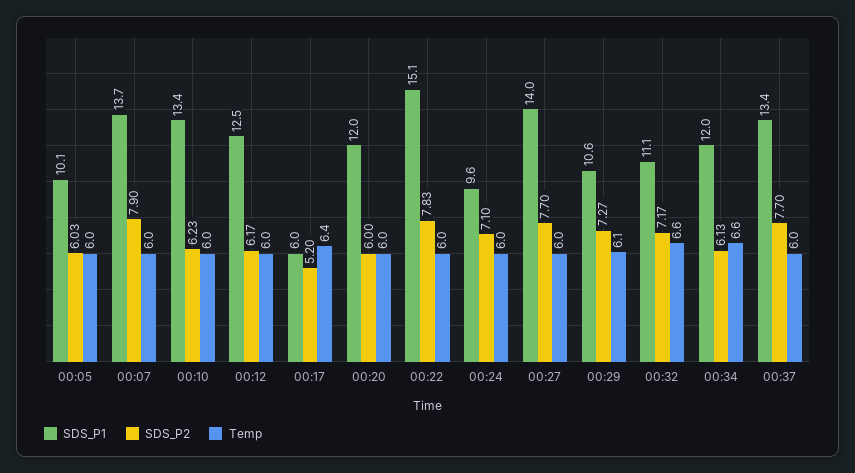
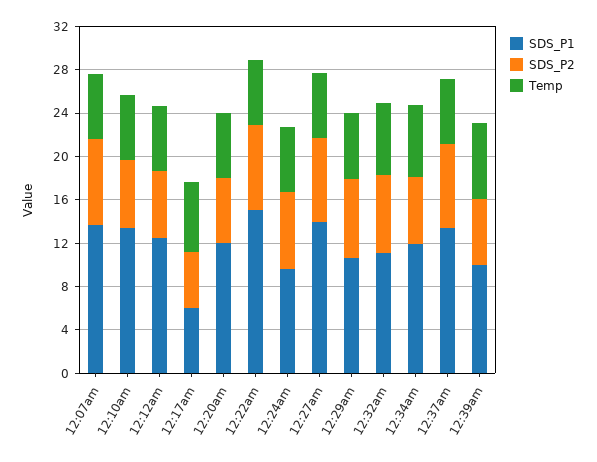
SDS_P1, 00:05: 10.1 -> none
SDS_P2, 00:05: 6.03 -> none
Temp, 00:05: 6 -> none
SDS_P1, 12:39am: none -> 10
SDS_P2, 12:39am: none -> 6
Temp, 12:39am: none -> 7

